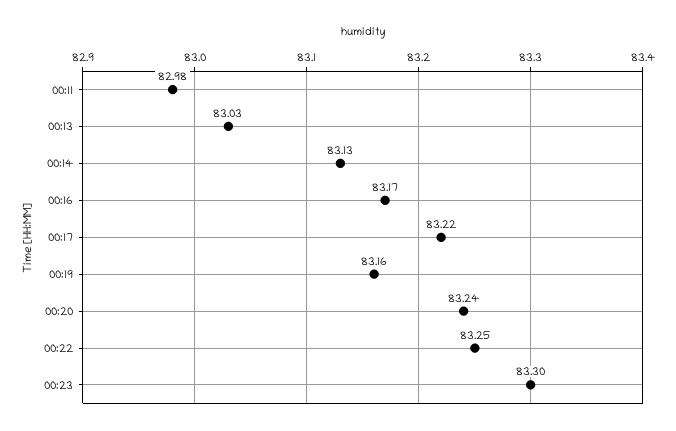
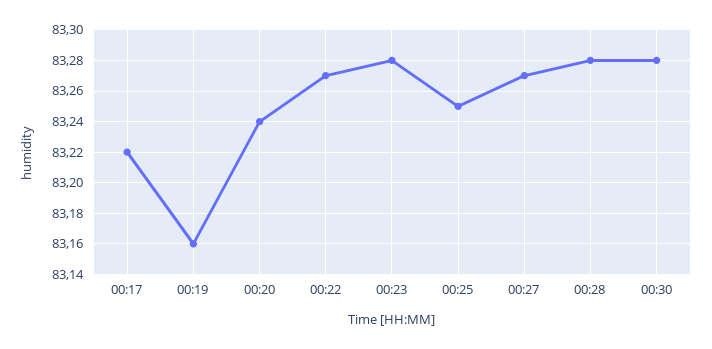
00:11: 82.98 -> none
00:13: 83.03 -> none
00:14: 83.13 -> none
00:16: 83.17 -> none
00:22: 83.25 -> 83.27
00:23: 83.3 -> 83.28
00:25: none -> 83.25
00:27: none -> 83.27
00:28: none -> 83.28
00:30: none -> 83.28

